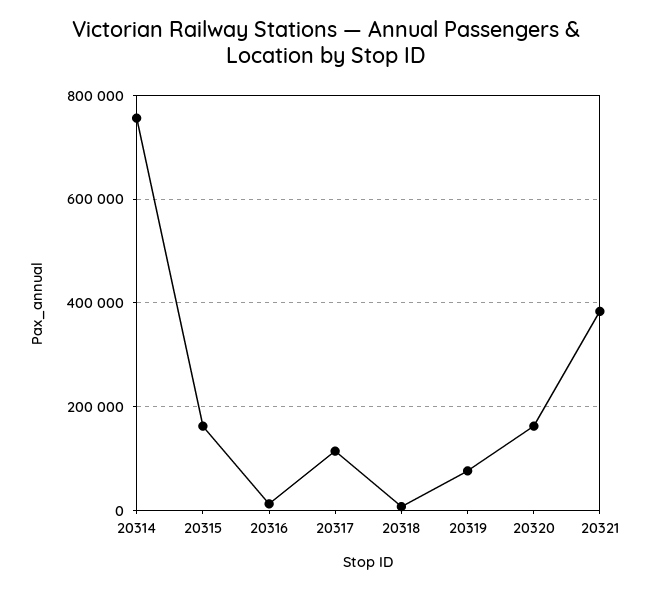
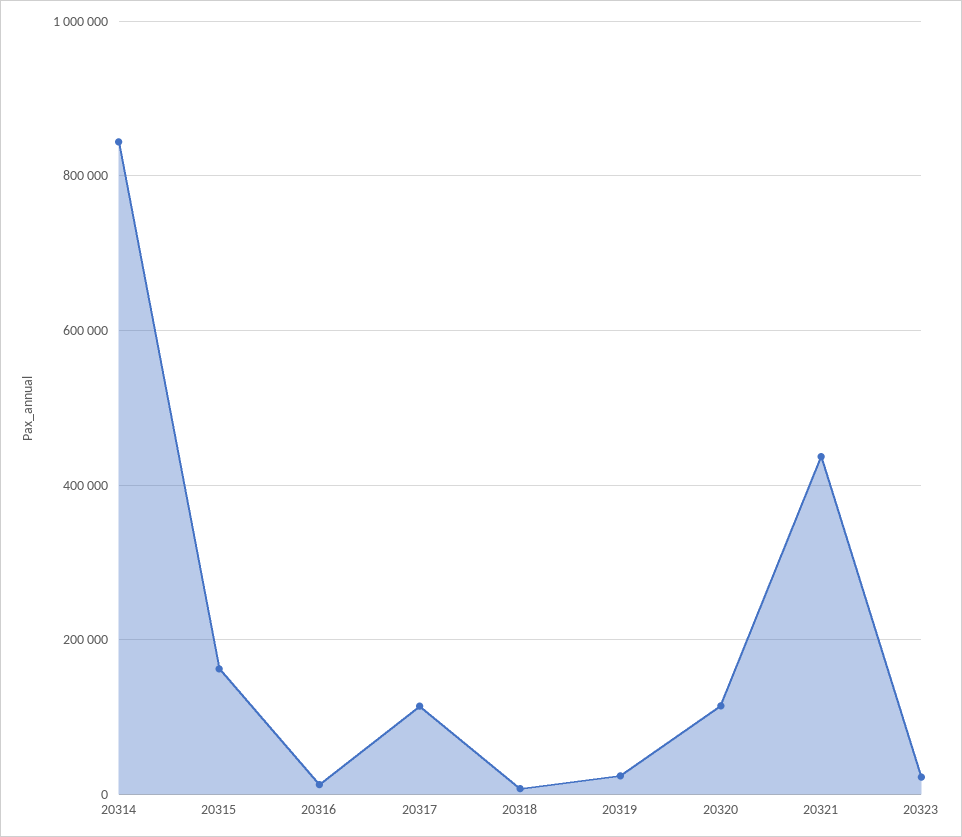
20314: 760000 -> 840000
20319: 80000 -> 20000
20320: 160000 -> 120000
20321: 380000 -> 440000
20323: none -> 20000

